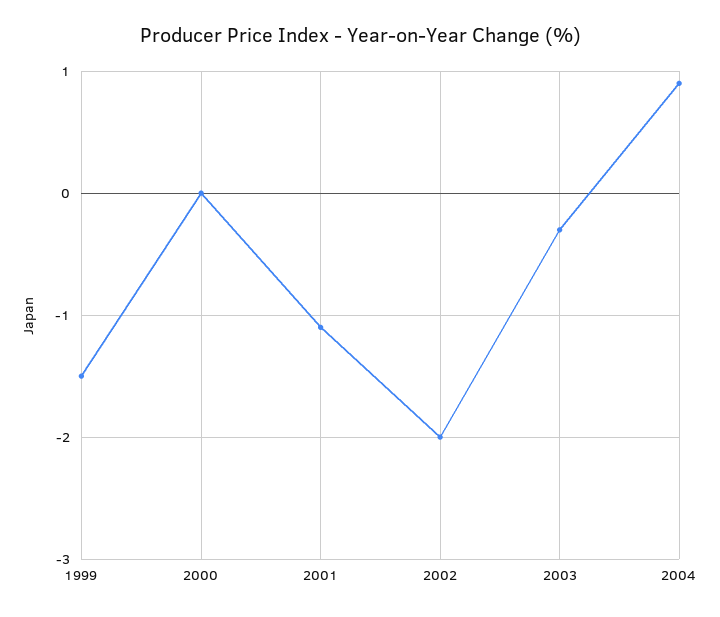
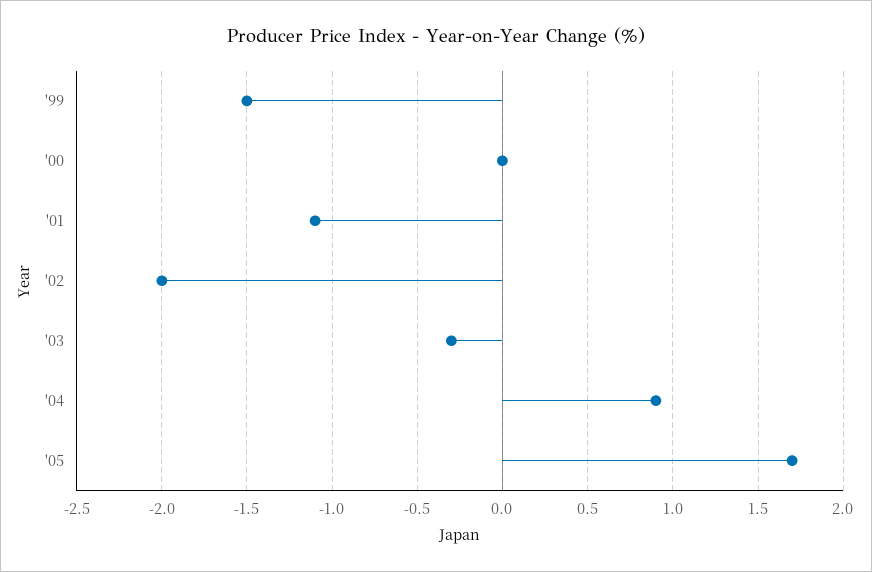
'05: none -> 1.7

